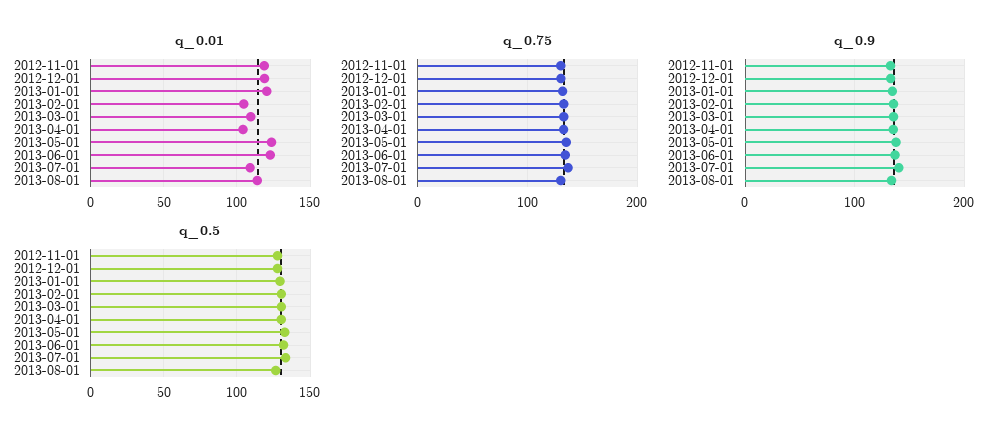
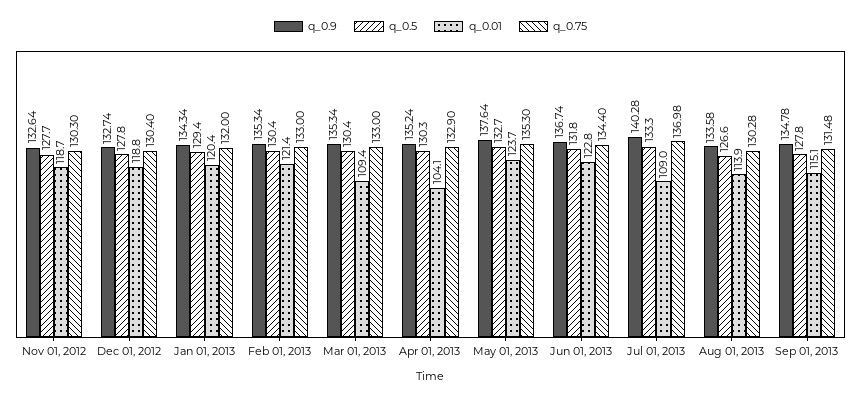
q_0.01, 2013-02-01: 105 -> 121.4
q_0.9, Sep 01, 2013: none -> 134.78
q_0.5, Sep 01, 2013: none -> 127.8
q_0.01, Sep 01, 2013: none -> 115.1
q_0.75, Sep 01, 2013: none -> 131.48

